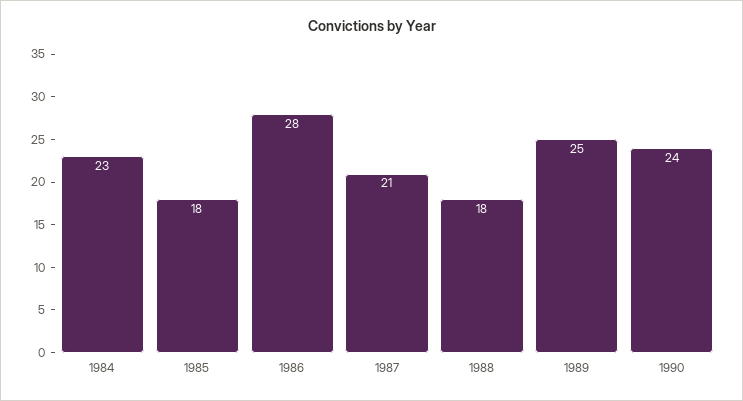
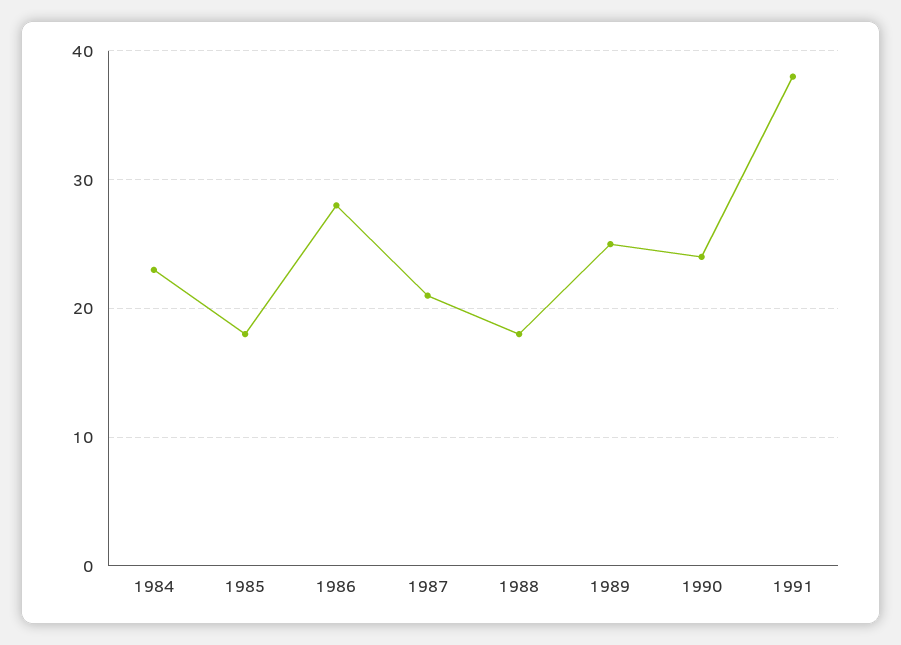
1991: none -> 38

